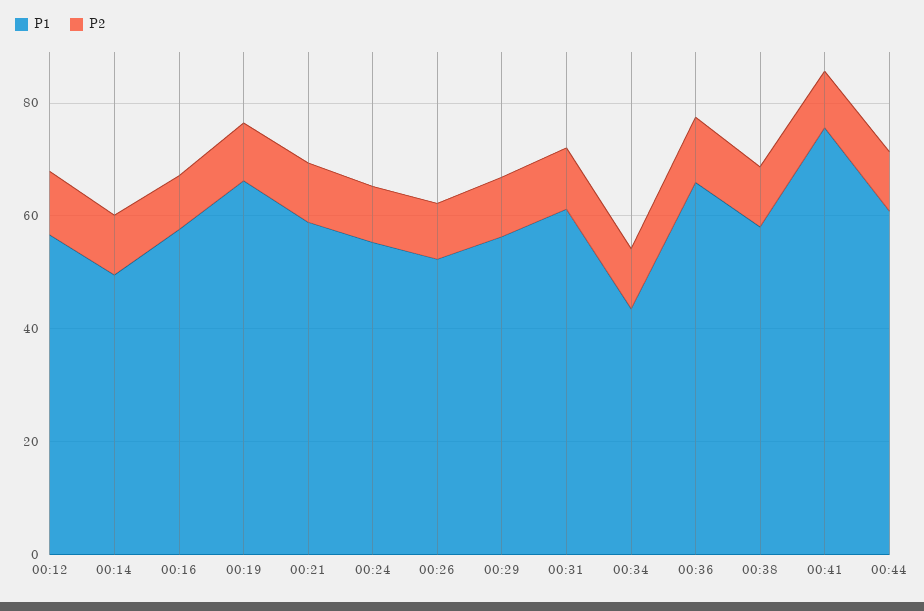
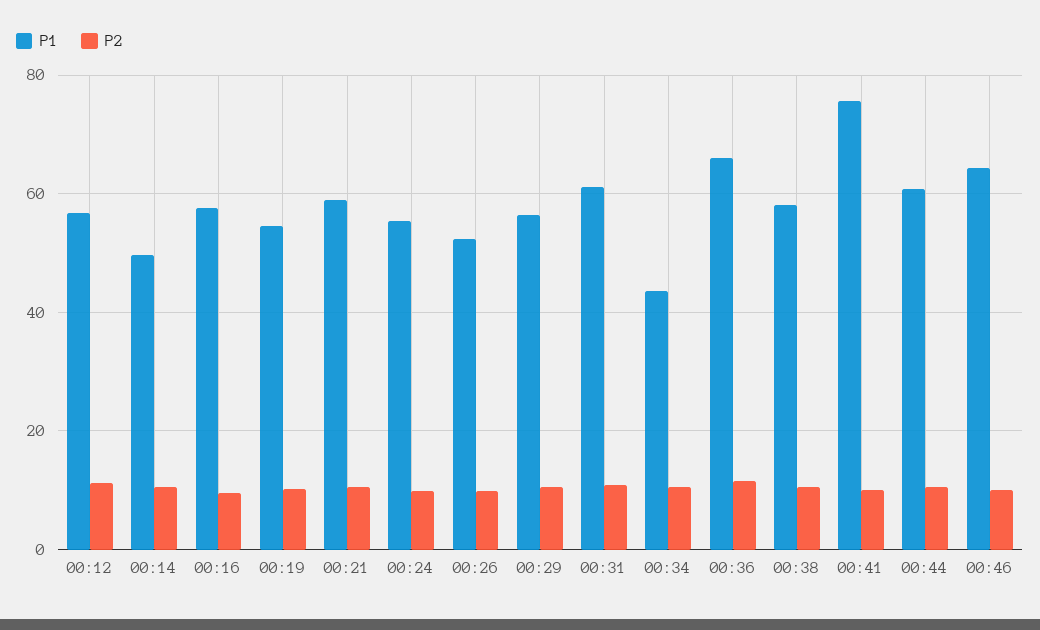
P1, 00:19: 65 -> 54
P1, 00:46: none -> 64
P2, 00:46: none -> 10

